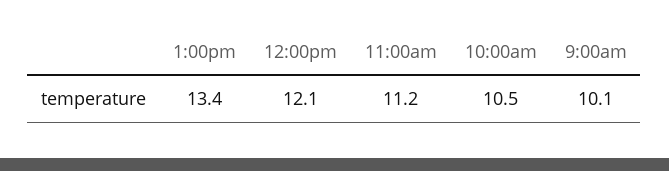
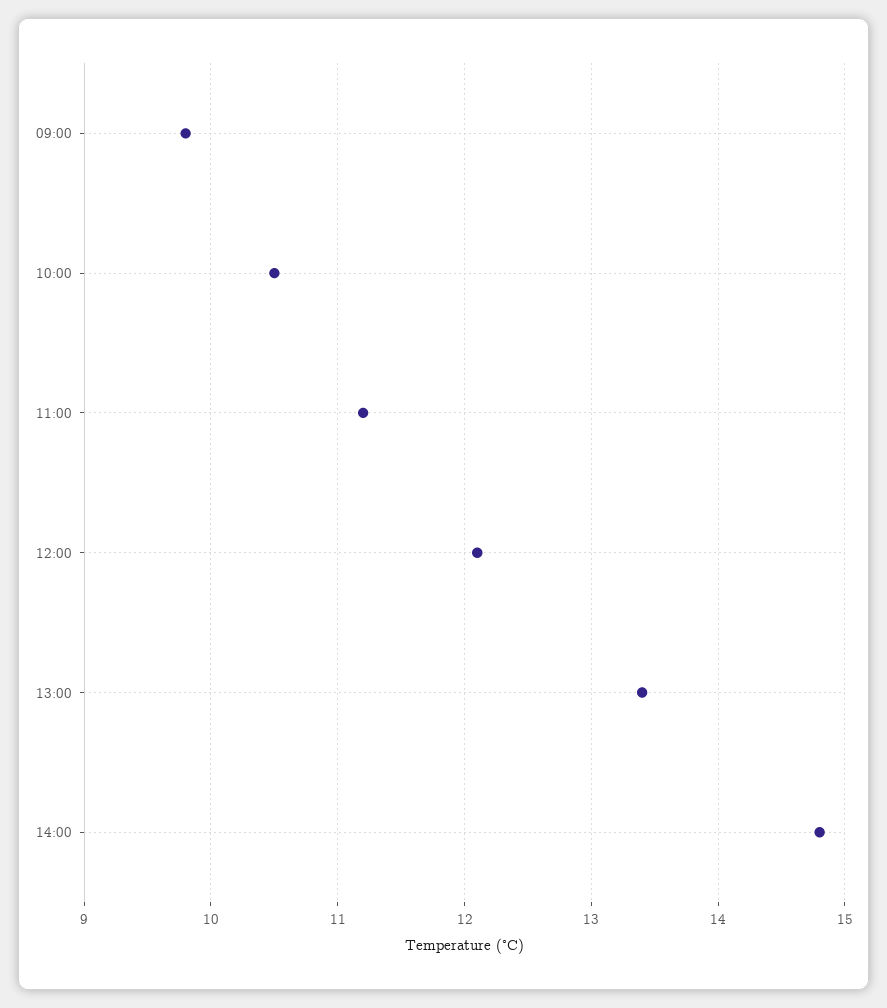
9:00am: 10.1 -> 9.8
14:00: none -> 14.8

